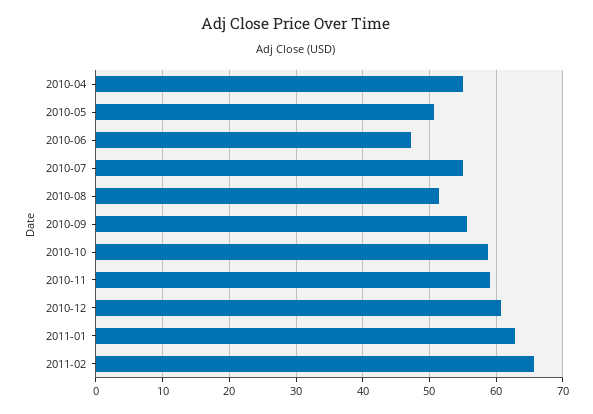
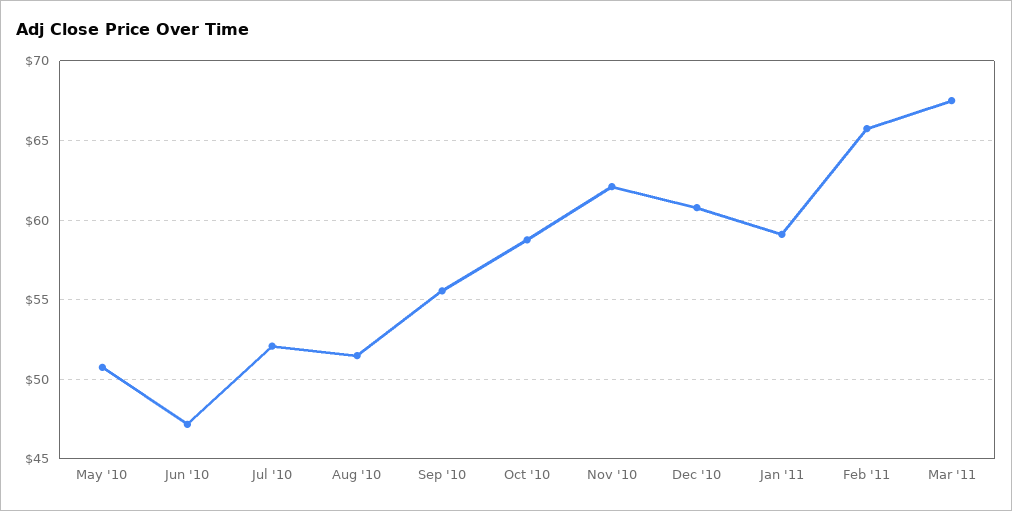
2010-04: 55 -> none
2010-07: 55 -> 52
2010-11: 59 -> 62
2011-01: 63 -> 59
Mar '11: none -> 67.5

